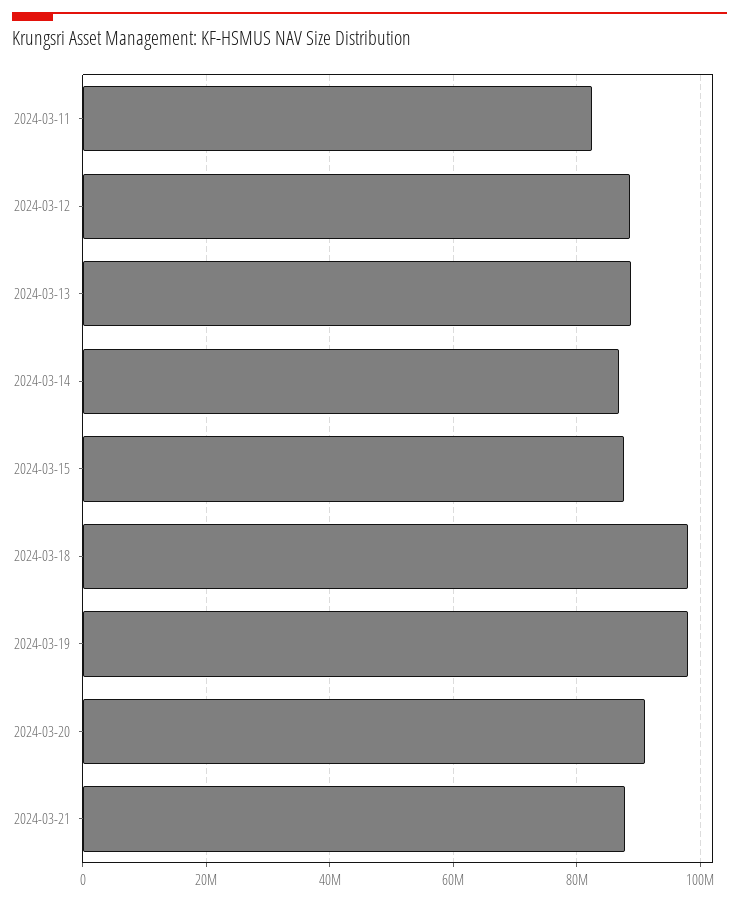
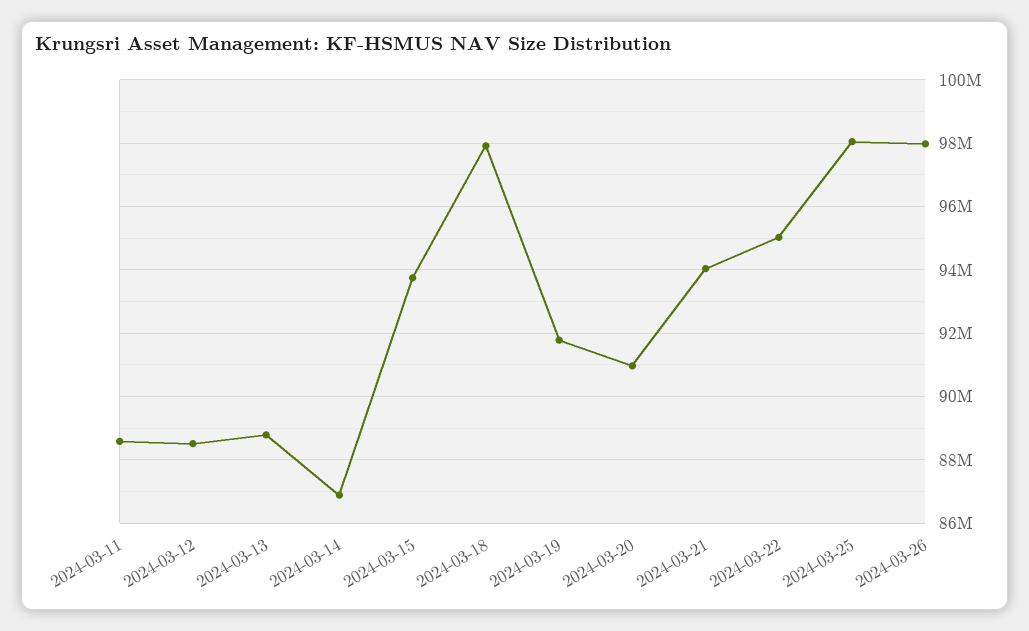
2024-03-11: 82000000 -> 88600000
2024-03-15: 88000000 -> 93800000
2024-03-19: 98000000 -> 91800000
2024-03-21: 88000000 -> 94000000
2024-03-22: none -> 95000000
2024-03-25: none -> 98000000
2024-03-26: none -> 98000000

